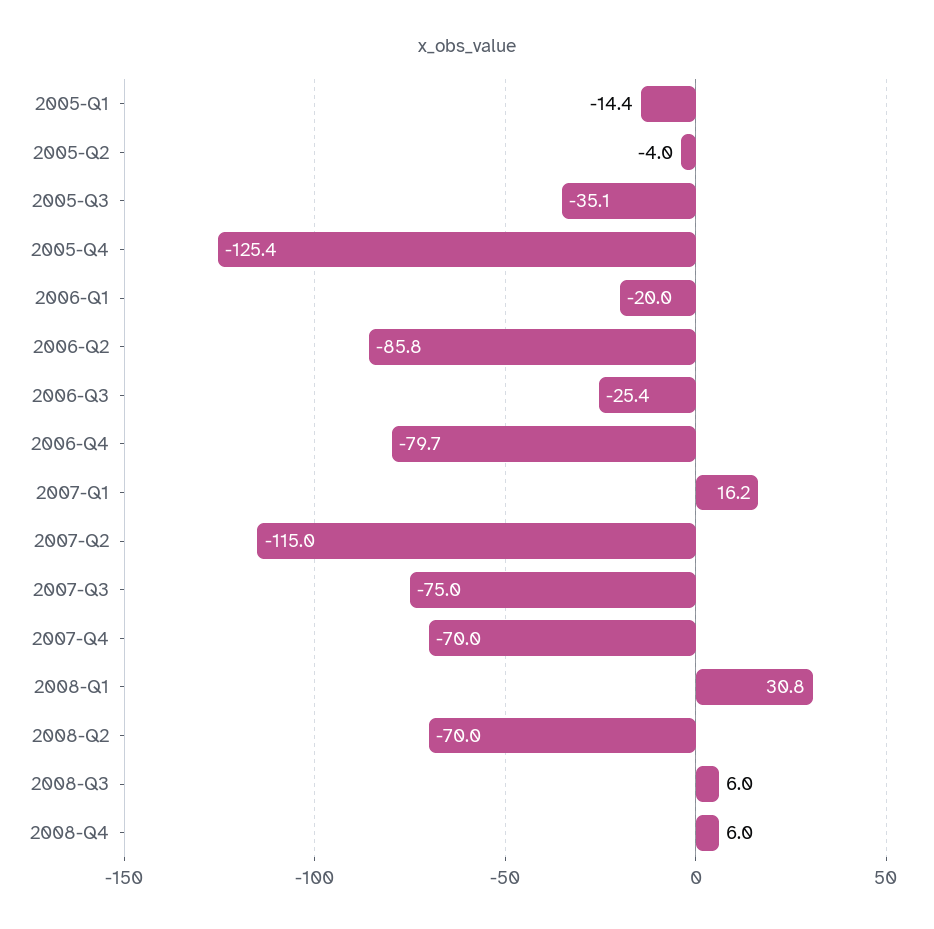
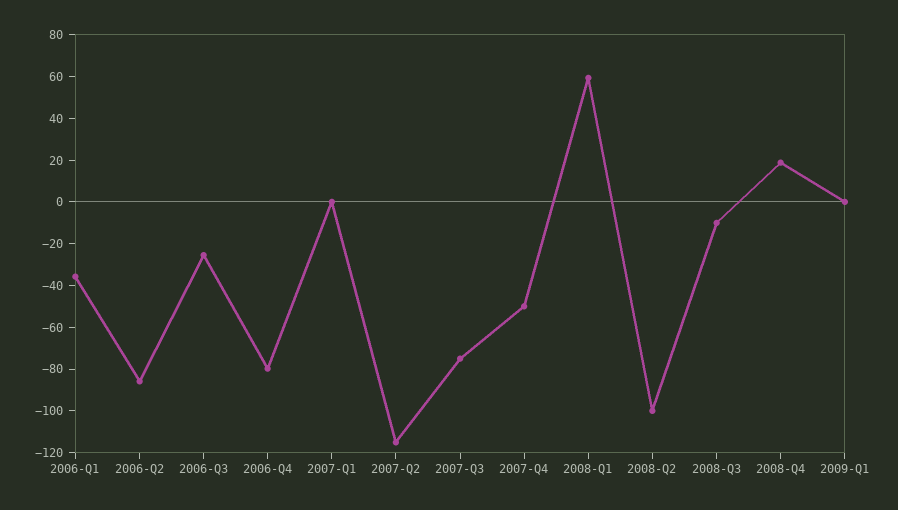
2005-Q1: -14.4 -> none
2005-Q2: -4 -> none
2005-Q3: -35.1 -> none
2005-Q4: -125.4 -> none
2006-Q1: -20 -> -35
2007-Q1: 16.2 -> 0
2007-Q4: -70 -> -50
2008-Q1: 30.8 -> 60
2008-Q2: -70 -> -100
2008-Q3: 6 -> -10
2008-Q4: 6 -> 20
2009-Q1: none -> 0

